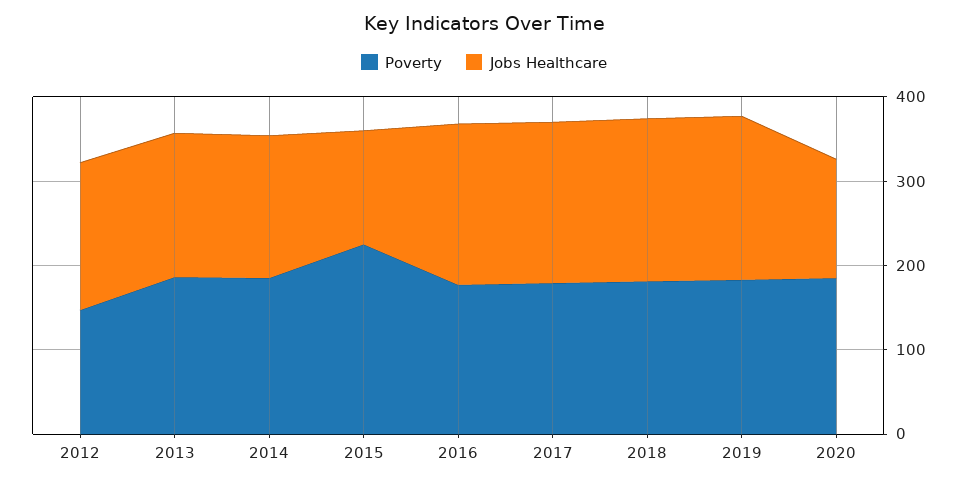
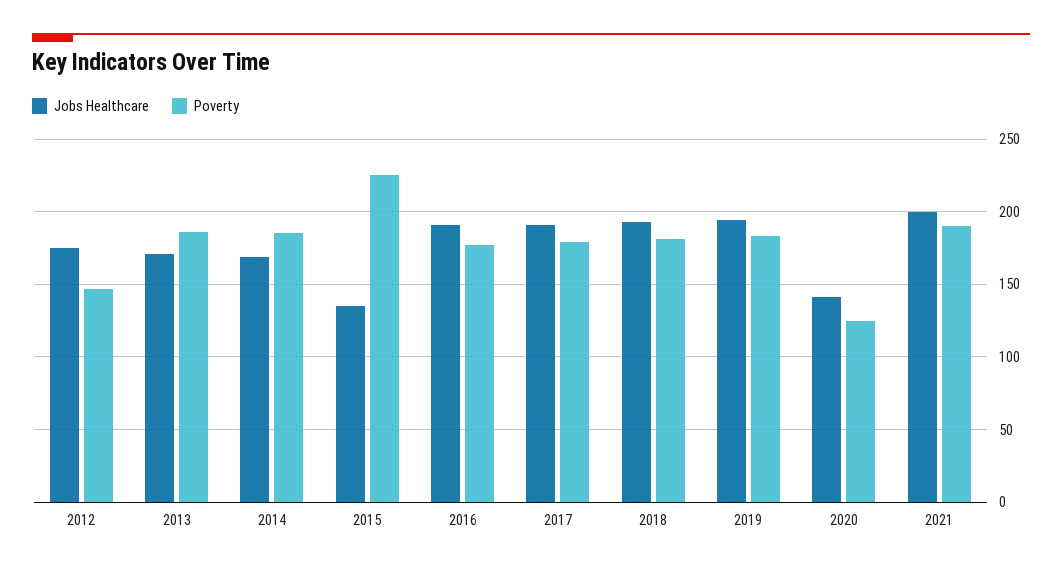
Poverty, 2020: 180 -> 125
Jobs Healthcare, 2021: none -> 200
Poverty, 2021: none -> 190

